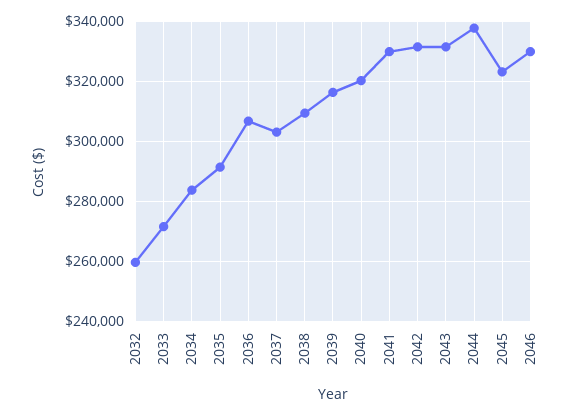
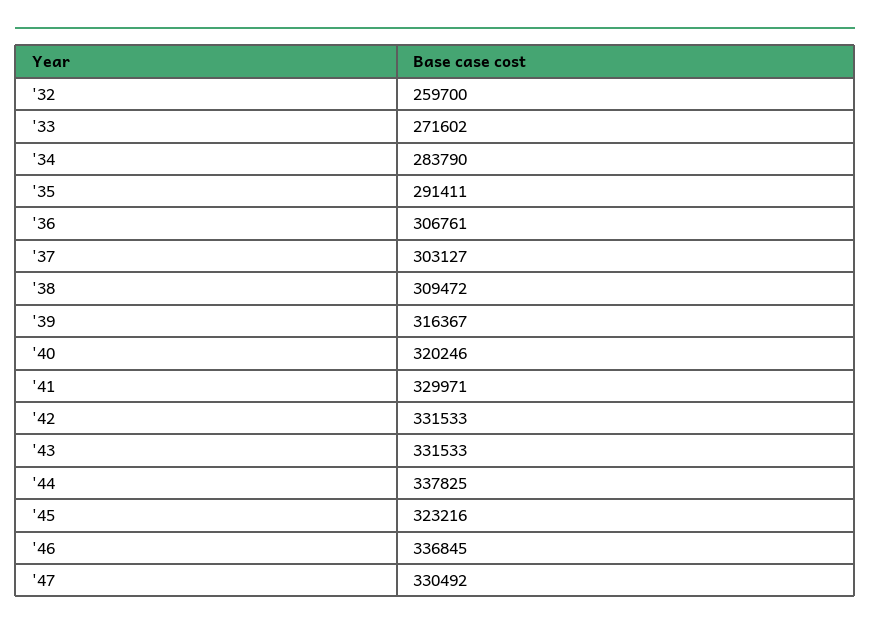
2046: 330000 -> 336845
'47: none -> 330492

